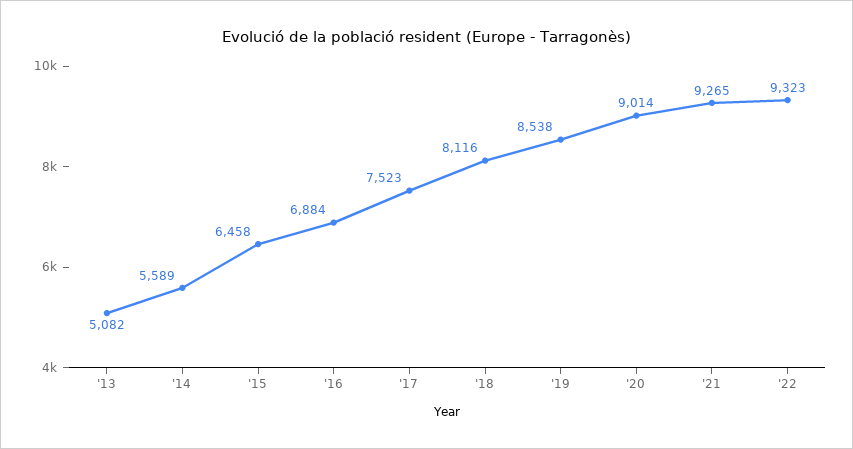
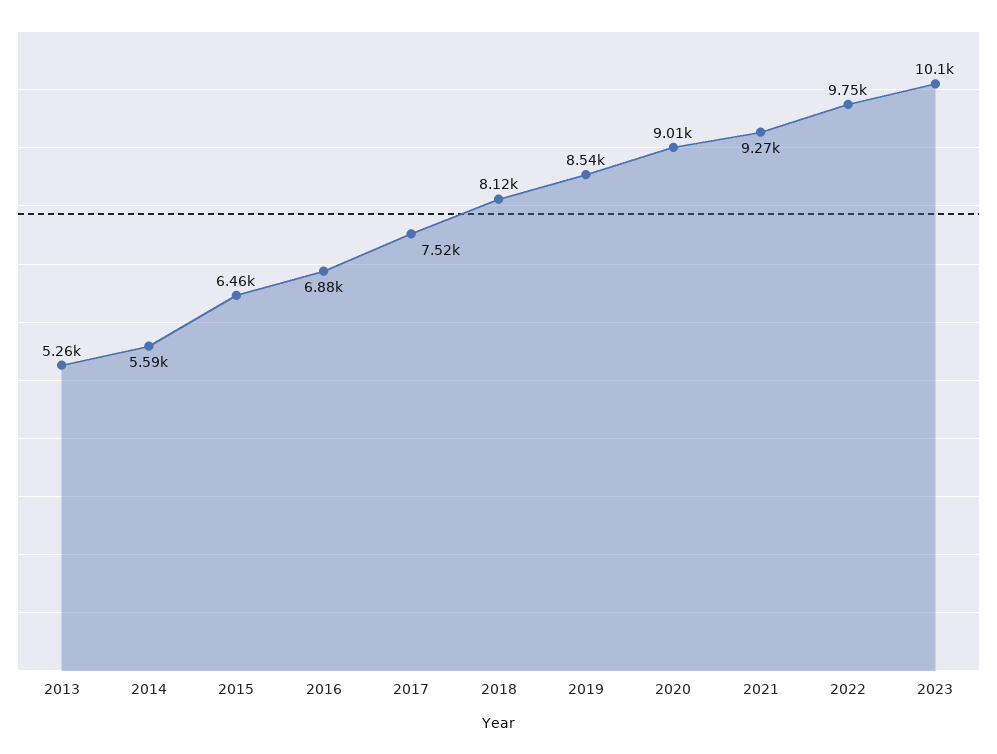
'13: 5082 -> 5260
'22: 9323 -> 9750
2023: none -> 10100

